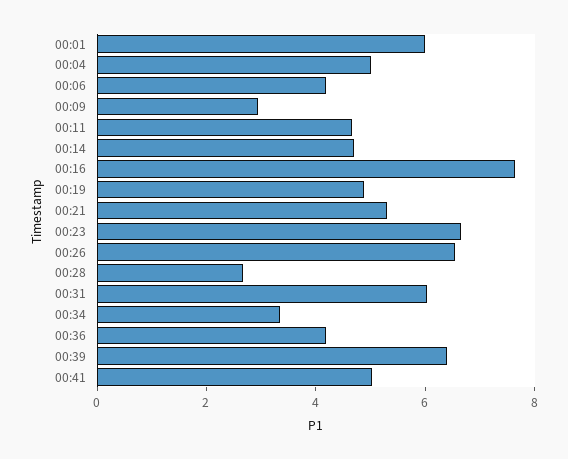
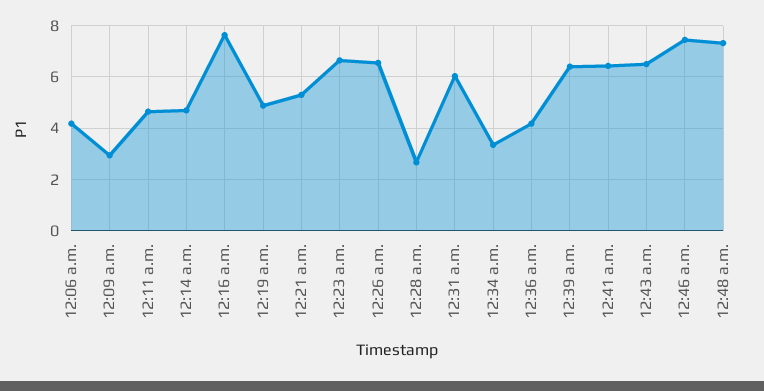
00:01: 6 -> none
00:04: 5 -> none
00:41: 5 -> 6.5
12:43 a.m.: none -> 6.5
12:46 a.m.: none -> 7.5
12:48 a.m.: none -> 7.25

